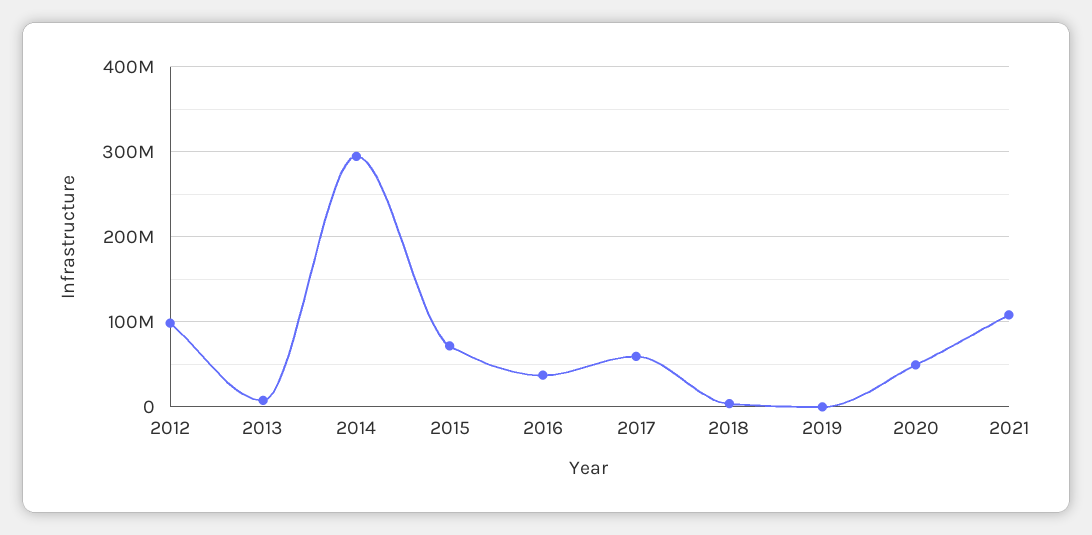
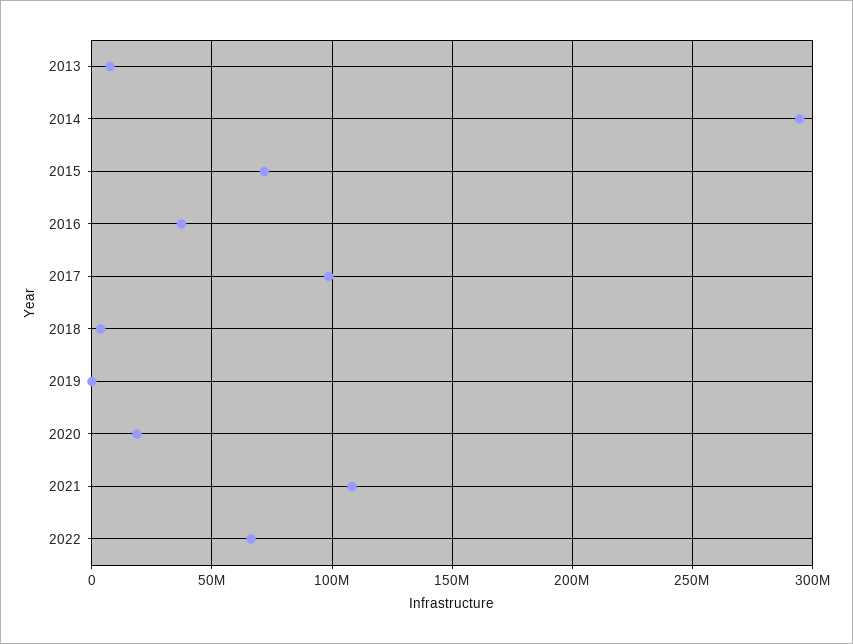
2012: 100000000 -> none
2017: 60000000 -> 100000000
2020: 50000000 -> 20000000
2022: none -> 65000000

